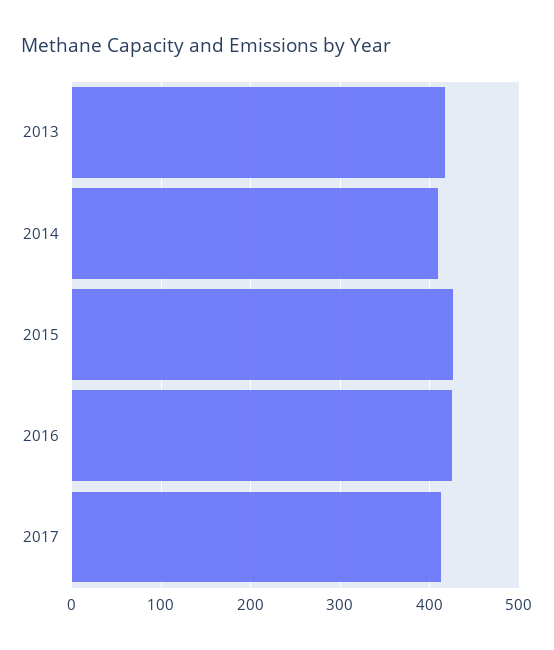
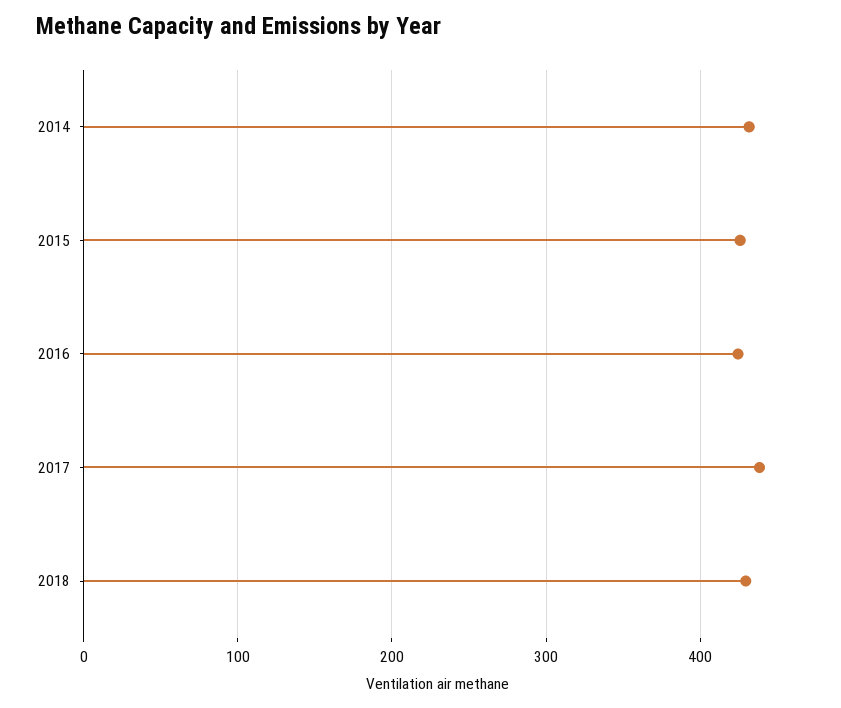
2013: 420 -> none
2014: 410 -> 430
2017: 410 -> 440
2018: none -> 430

